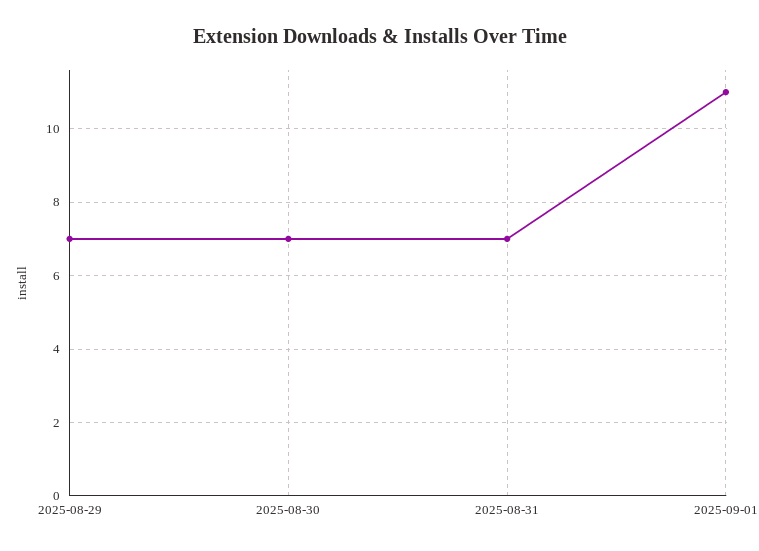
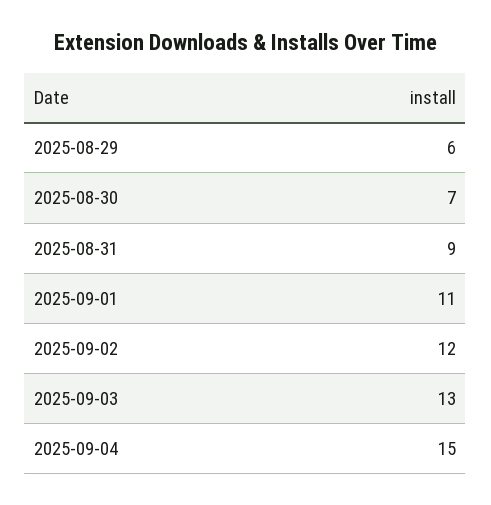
2025-08-29: 7 -> 6
2025-08-31: 7 -> 9
2025-09-02: none -> 12
2025-09-03: none -> 13
2025-09-04: none -> 15

